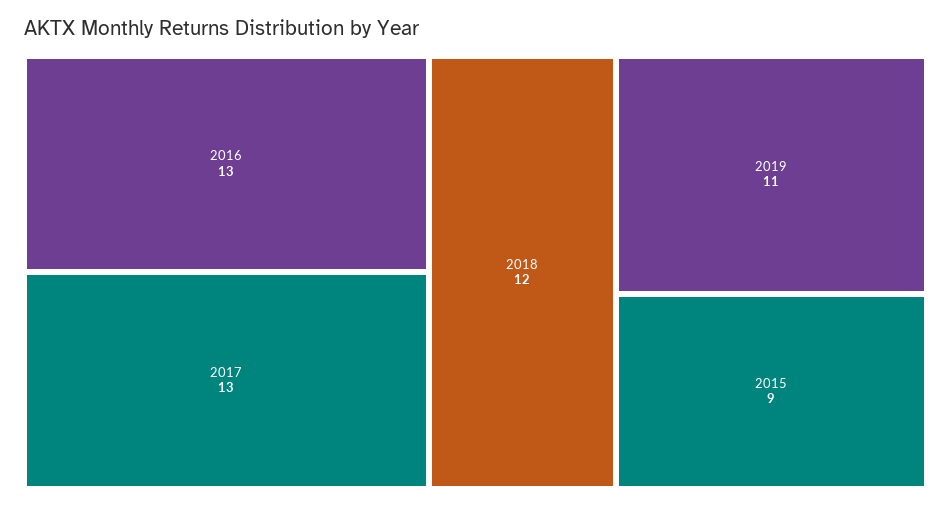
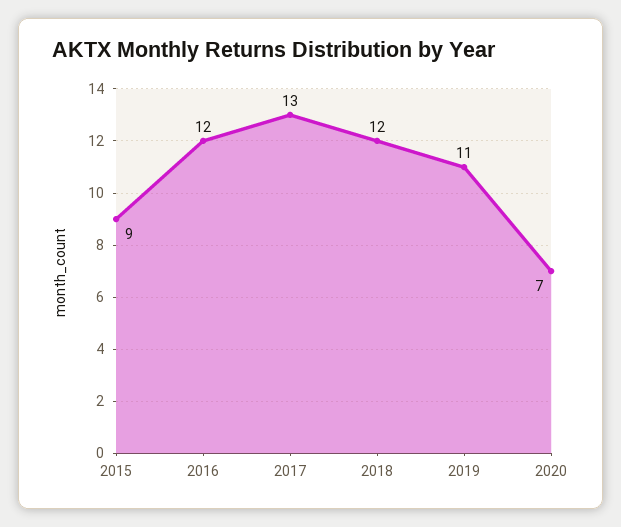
2016: 13 -> 12
2020: none -> 7

